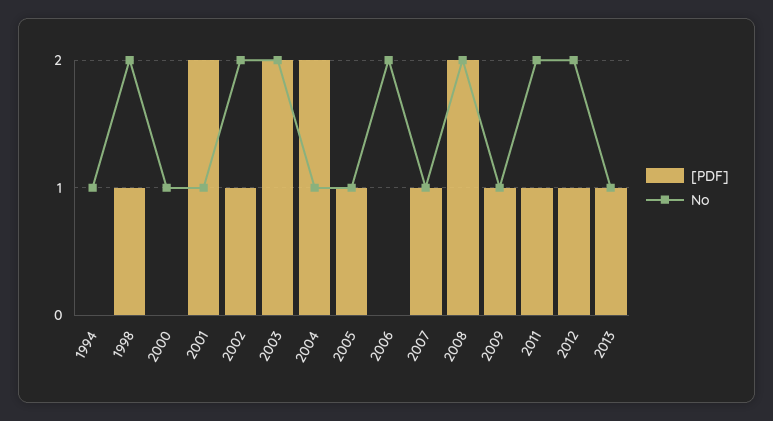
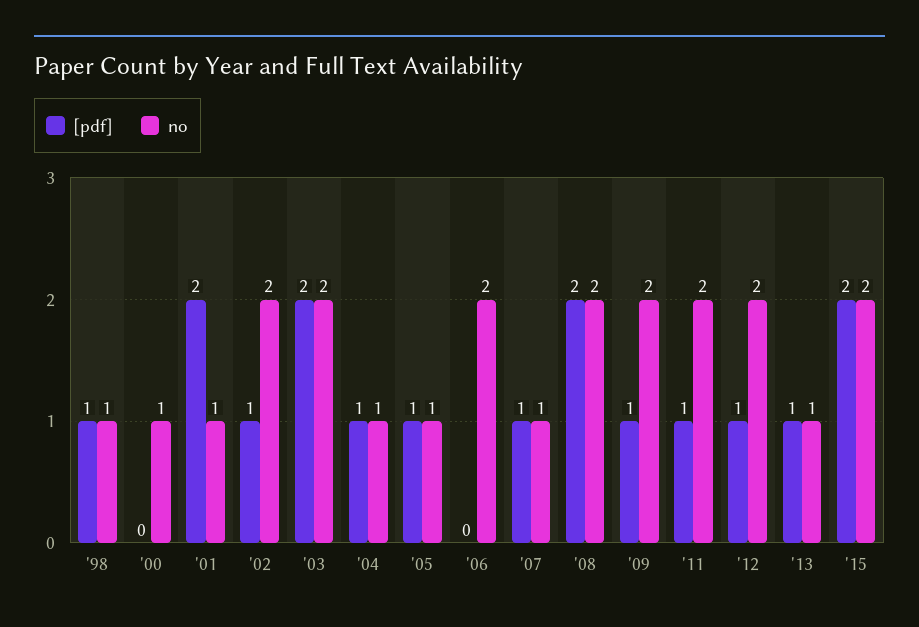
[PDF], 1994: 0 -> none
No, 1994: 1 -> none
No, 1998: 2 -> 1
[PDF], 2004: 2 -> 1
No, 2009: 1 -> 2
[PDF], '15: none -> 2
No, '15: none -> 2

